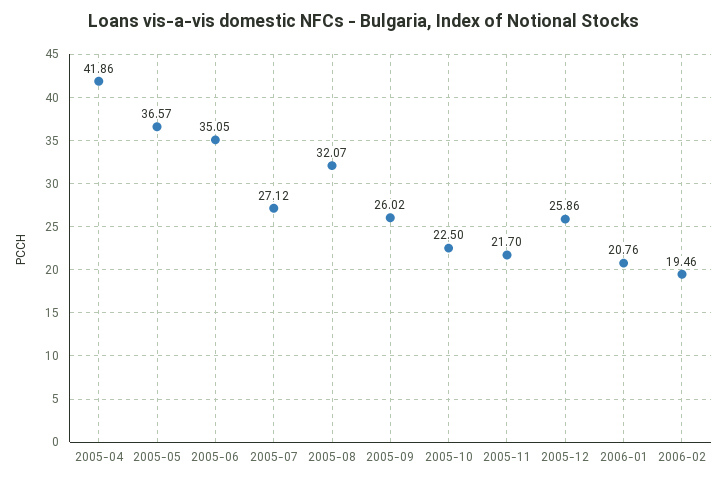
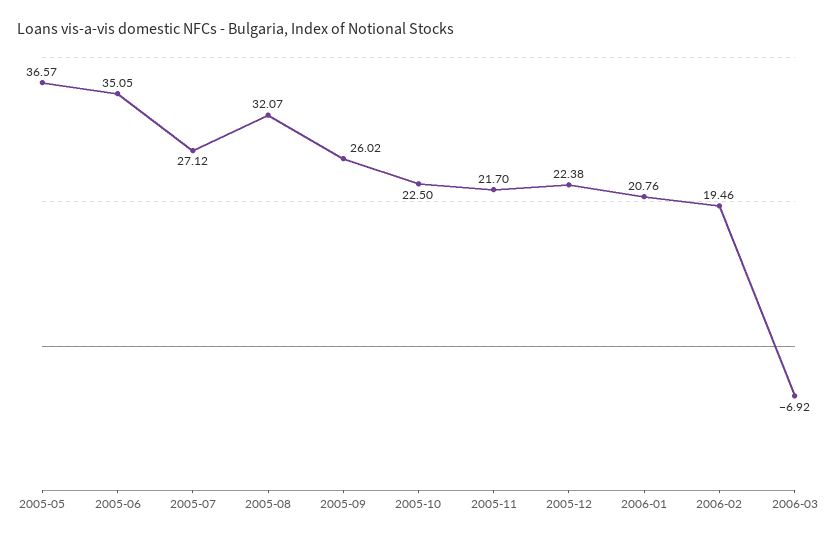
2005-04: 41.86 -> none
2005-12: 25.86 -> 22.38
2006-03: none -> -6.92

